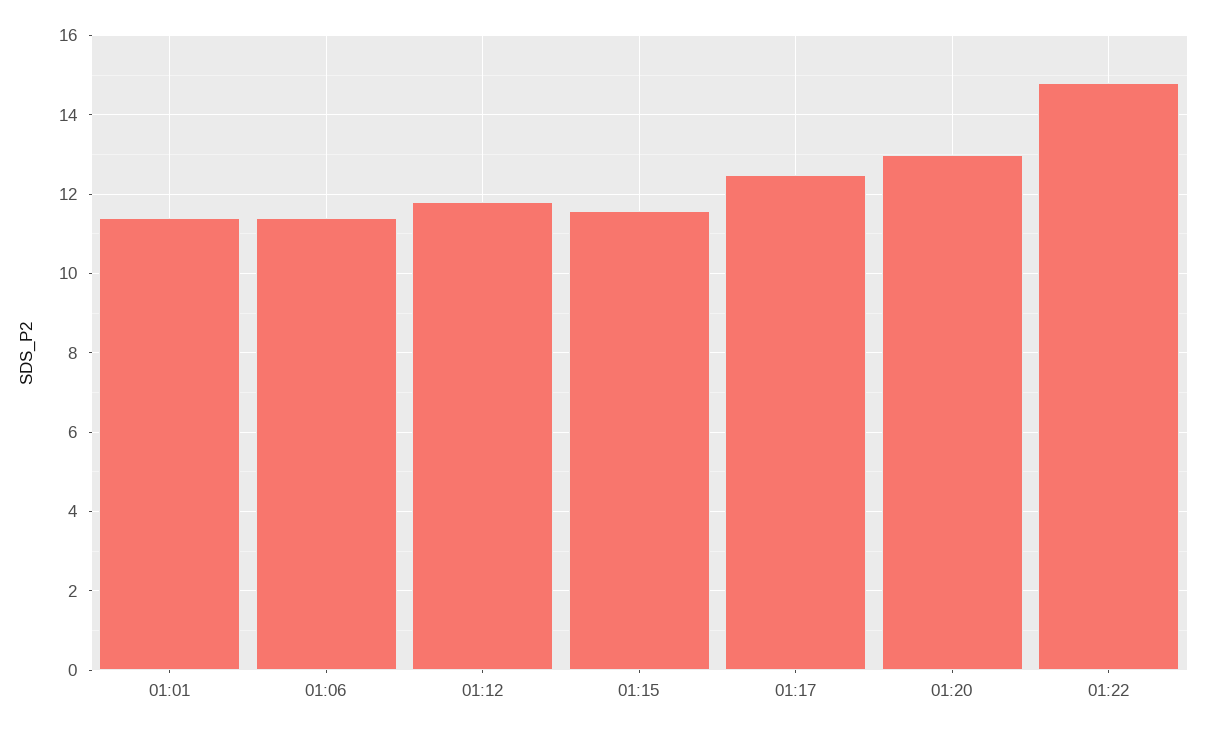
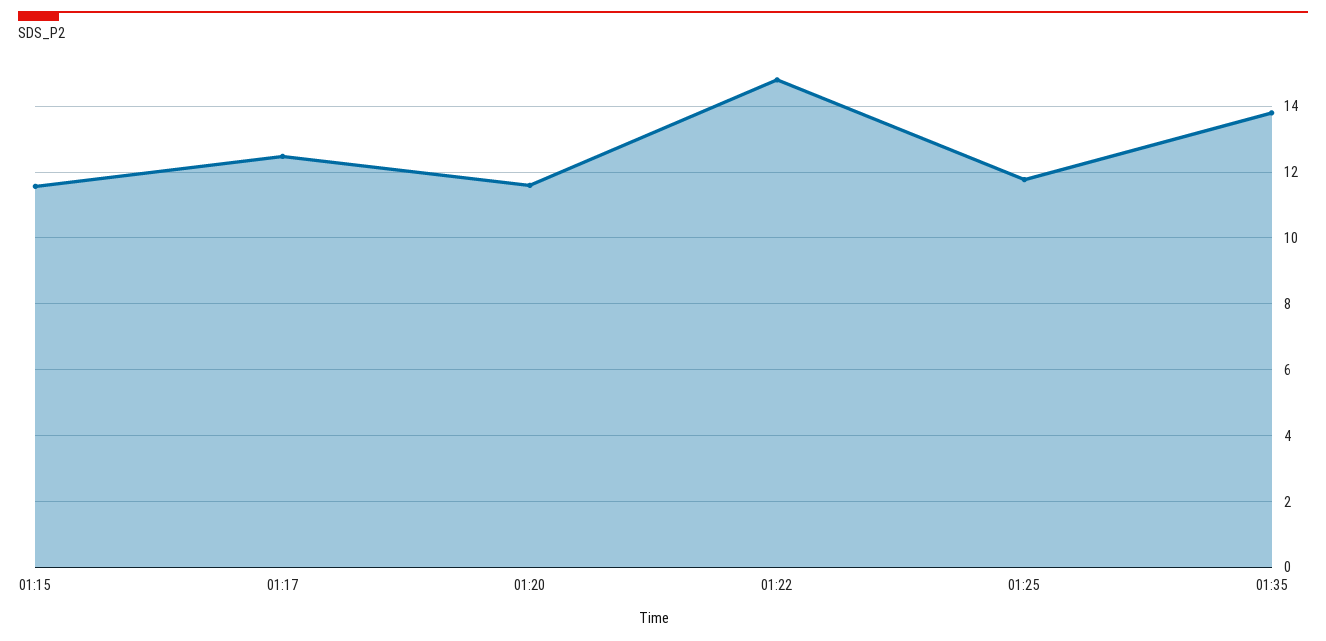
01:01: 11.4 -> none
01:06: 11.4 -> none
01:12: 11.8 -> none
01:20: 13 -> 11.6
01:25: none -> 11.8
01:35: none -> 13.8

